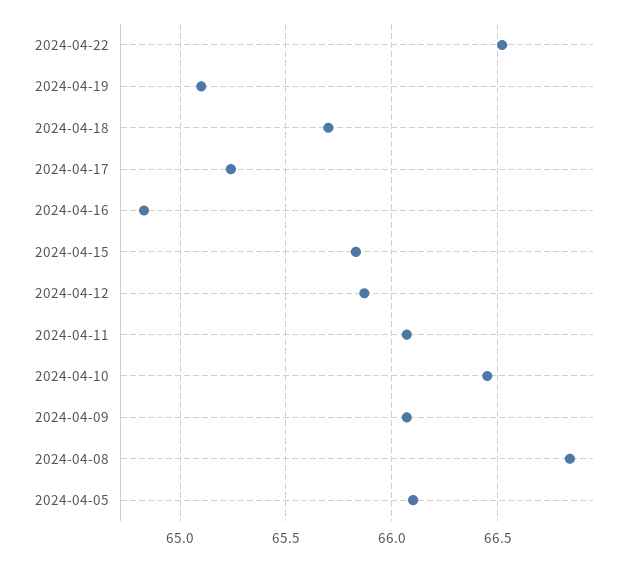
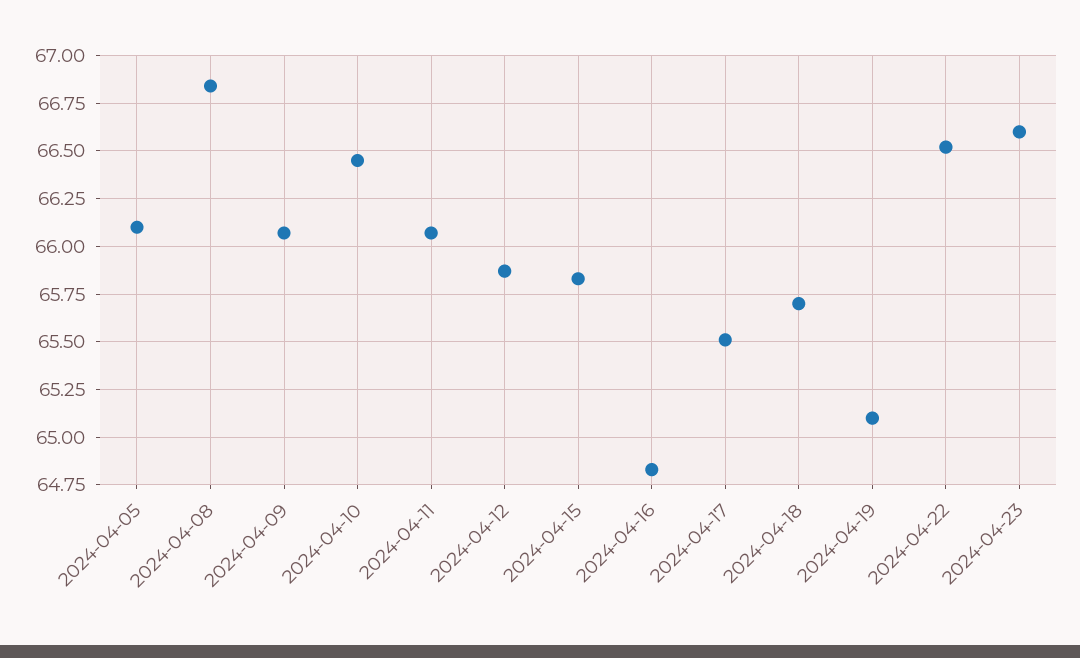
2024-04-17: 65.25 -> 65.5
2024-04-23: none -> 66.6

